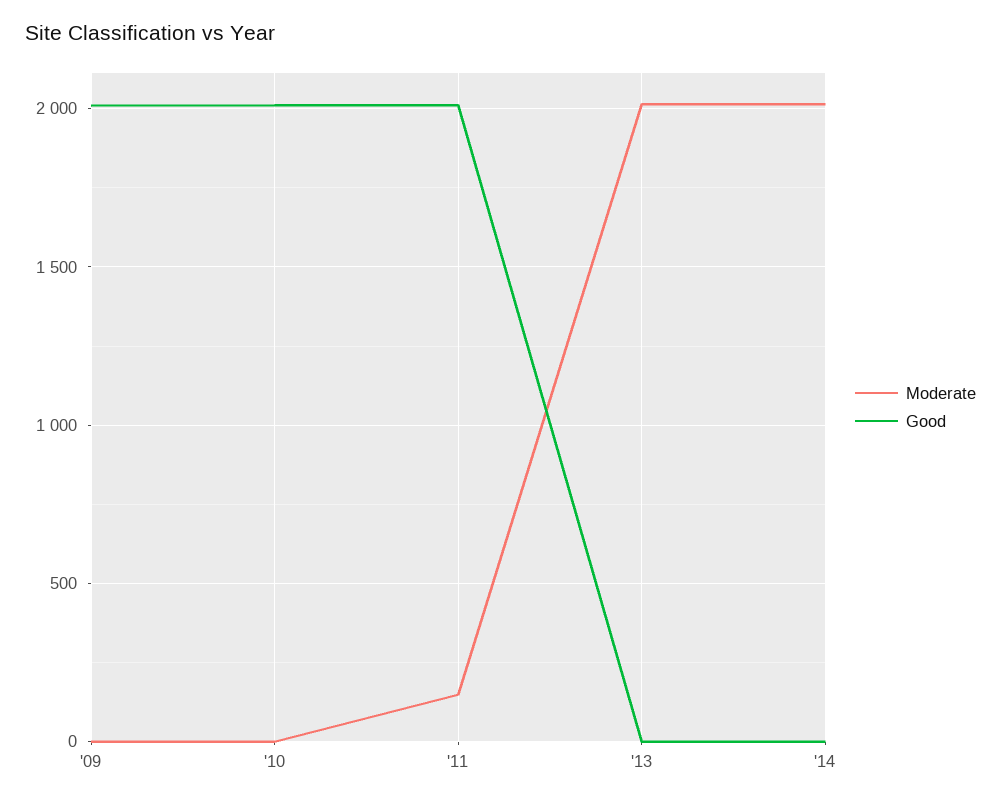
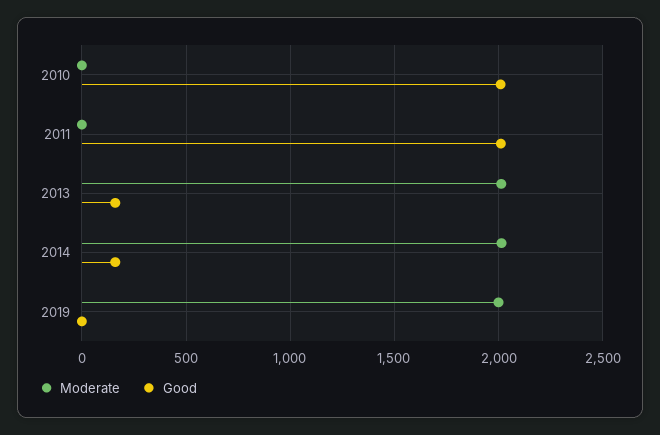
Moderate, '09: 0 -> none
Good, '09: 2000 -> none
Moderate, '11: 150 -> 0
Good, '13: 0 -> 150
Good, '14: 0 -> 150
Moderate, 2019: none -> 2000
Good, 2019: none -> 0

